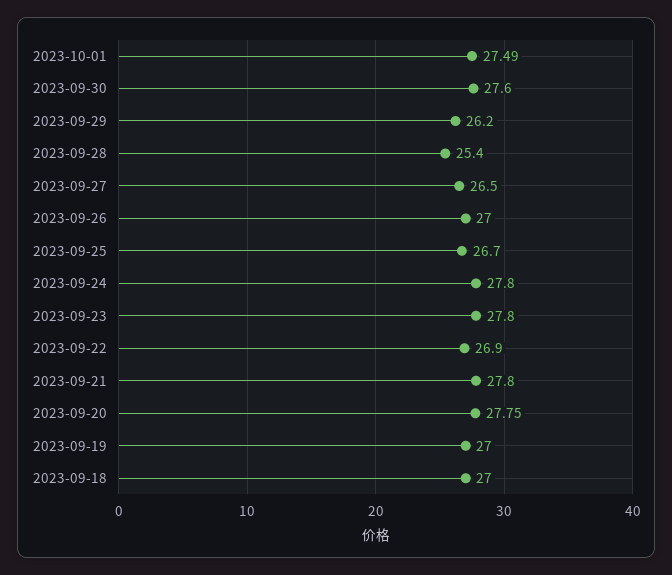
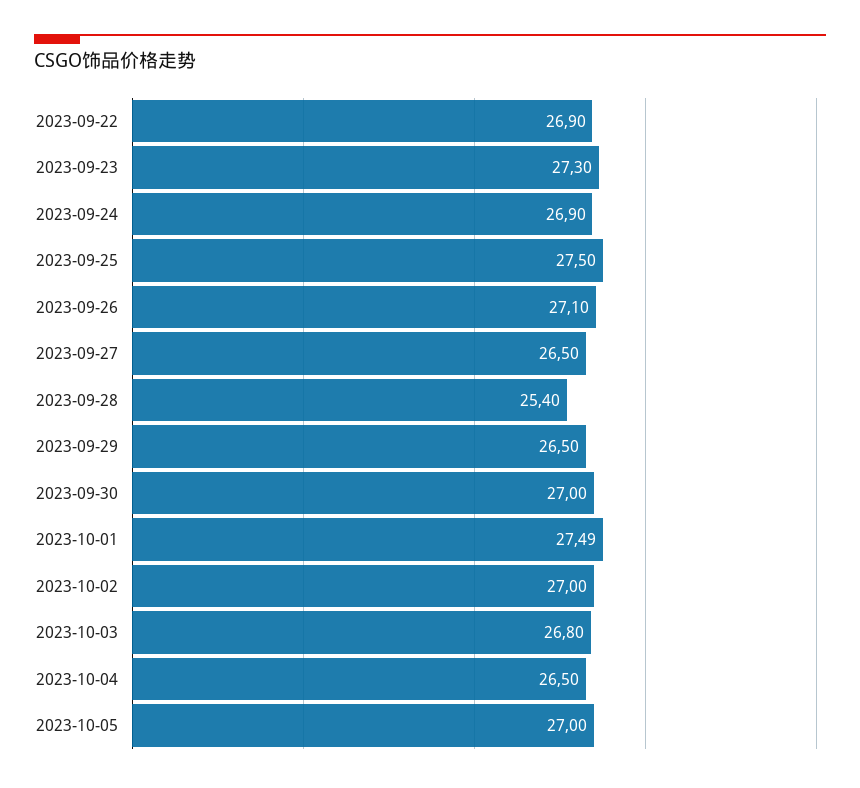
2023-09-30: 27.6 -> 27
2023-09-29: 26.2 -> 26.5
2023-09-26: 27 -> 27.1
2023-09-25: 26.7 -> 27.5
2023-09-24: 27.8 -> 26.9
2023-09-23: 27.8 -> 27.3
2023-09-21: 27.8 -> none
2023-09-20: 27.75 -> none
2023-09-19: 27 -> none
2023-09-18: 27 -> none
2023-10-02: none -> 27
2023-10-03: none -> 26.8
2023-10-04: none -> 26.5
2023-10-05: none -> 27

